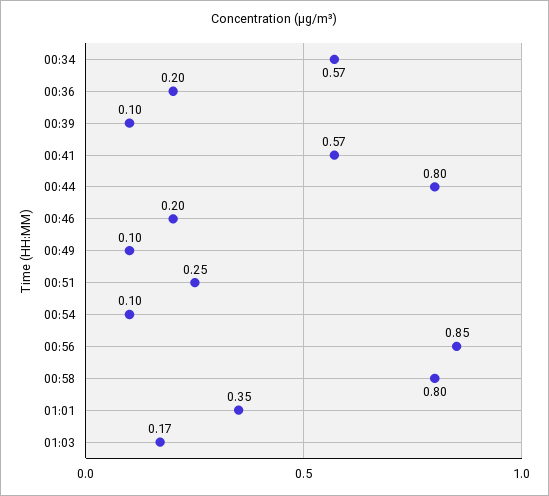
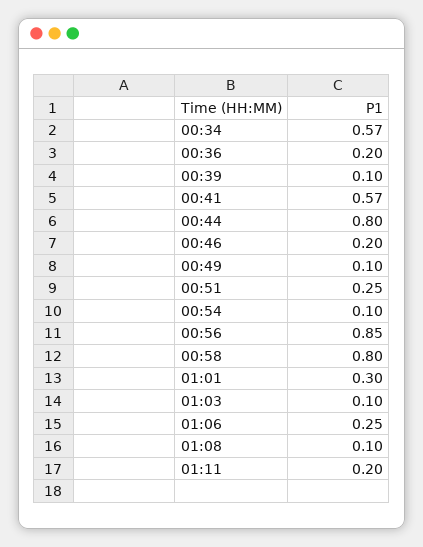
01:01: 0.35 -> 0.3
01:03: 0.17 -> 0.1
01:06: none -> 0.25
01:08: none -> 0.1
01:11: none -> 0.2

